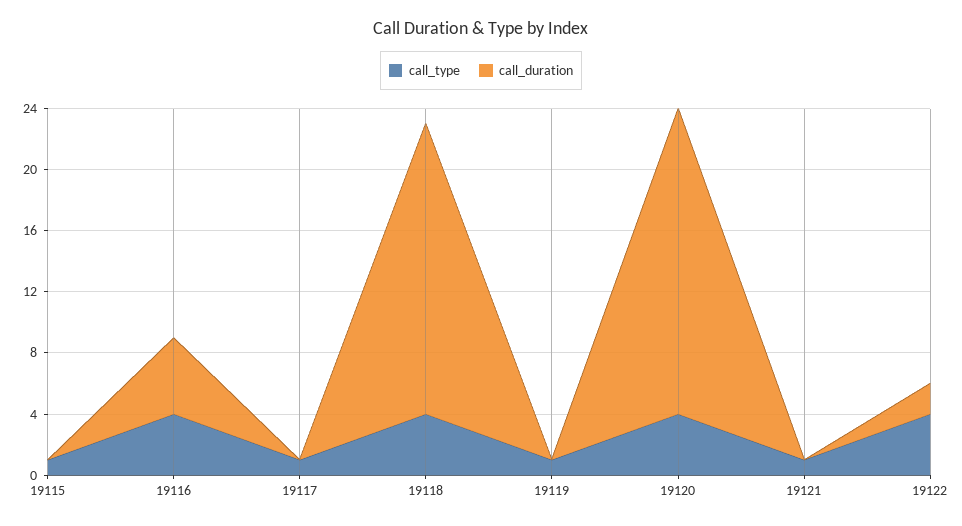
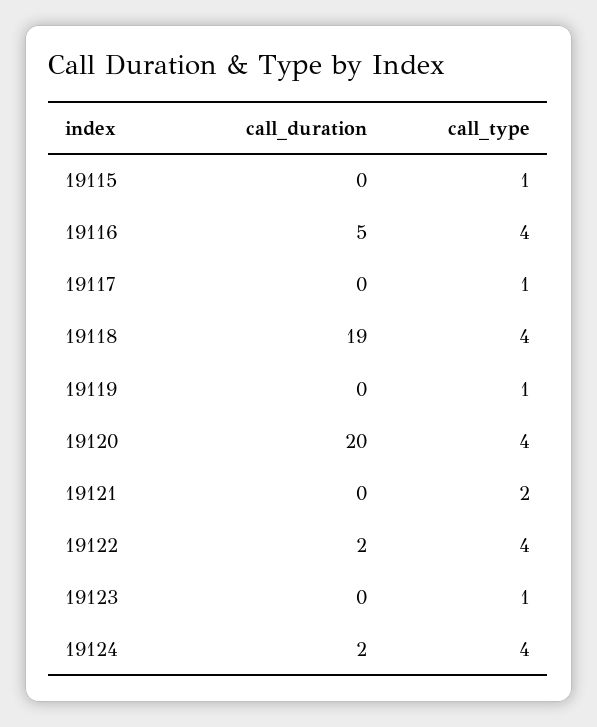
call_type, 19121: 1 -> 2
call_duration, 19123: none -> 0
call_type, 19123: none -> 1
call_duration, 19124: none -> 2
call_type, 19124: none -> 4

